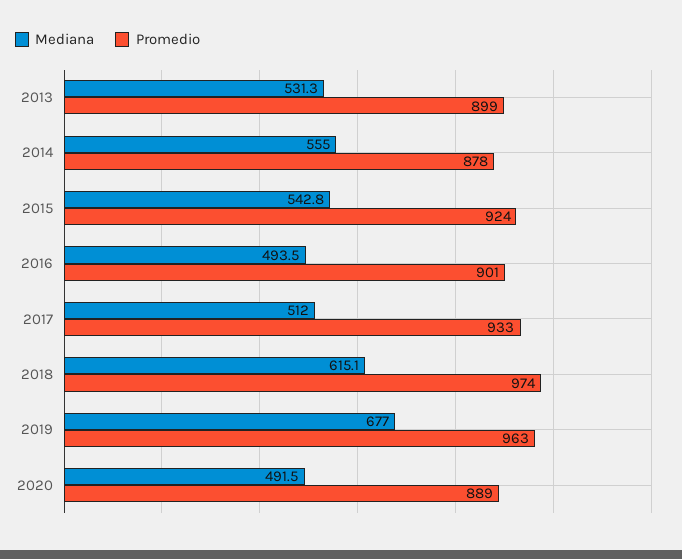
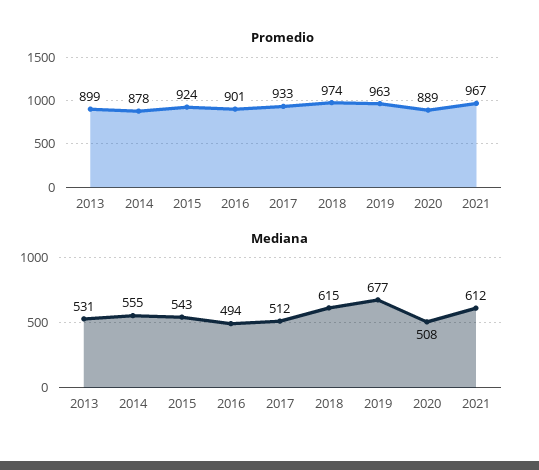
Mediana, 2020: 491.5 -> 508
Promedio, 2021: none -> 967
Mediana, 2021: none -> 612

